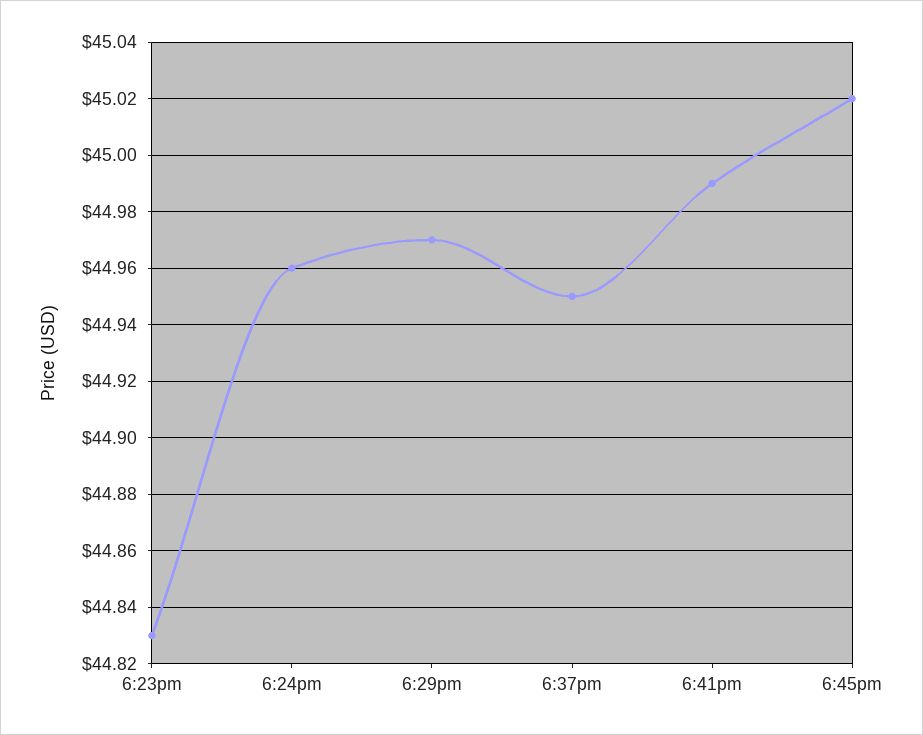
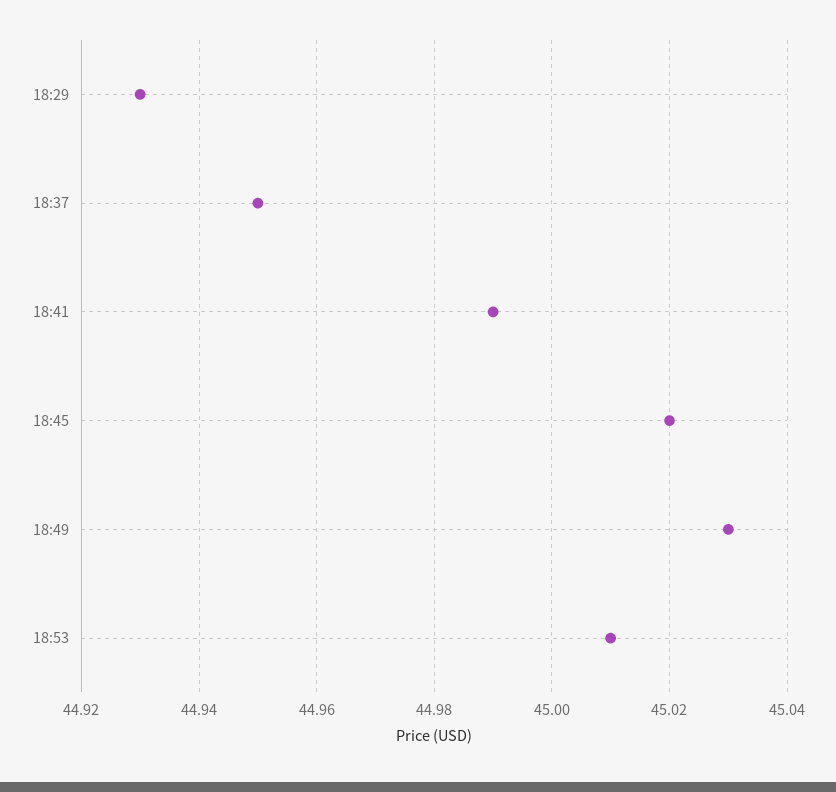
6:23pm: 44.83 -> none
6:24pm: 44.96 -> none
6:29pm: 44.97 -> 44.93
18:49: none -> 45.03
18:53: none -> 45.01

